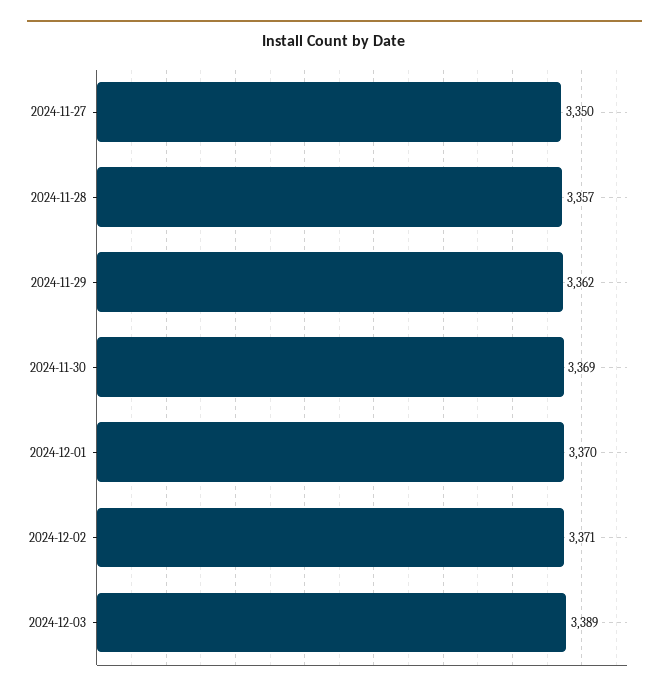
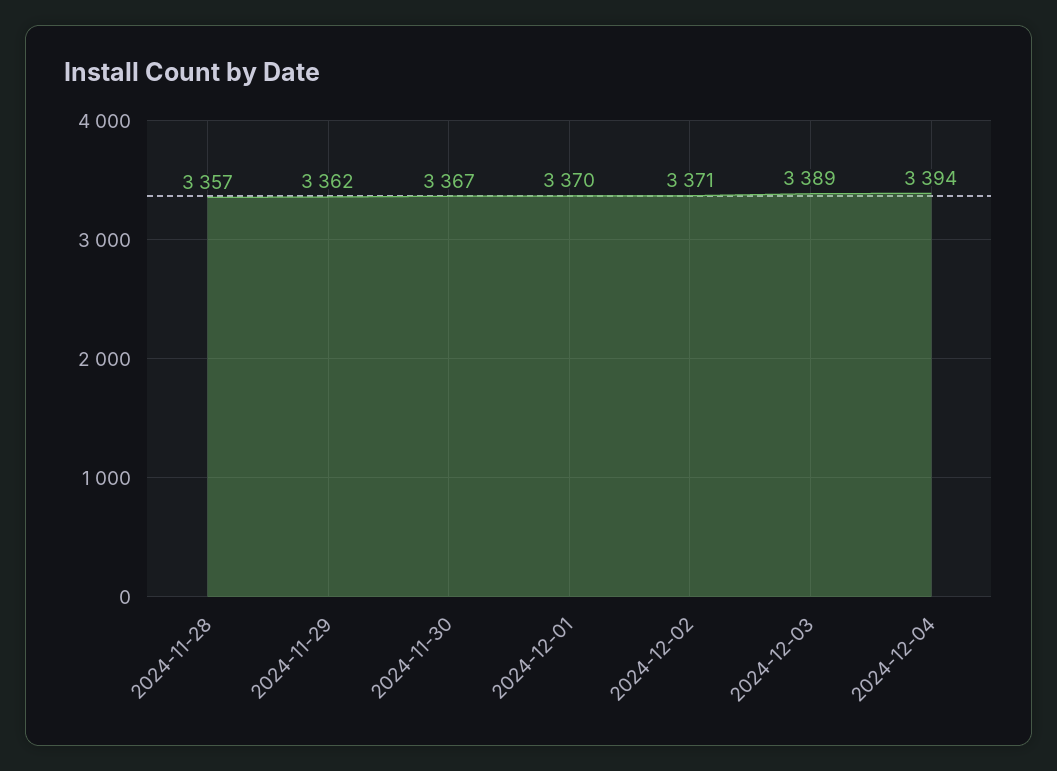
2024-11-27: 3350 -> none
2024-11-30: 3369 -> 3367
2024-12-04: none -> 3394

